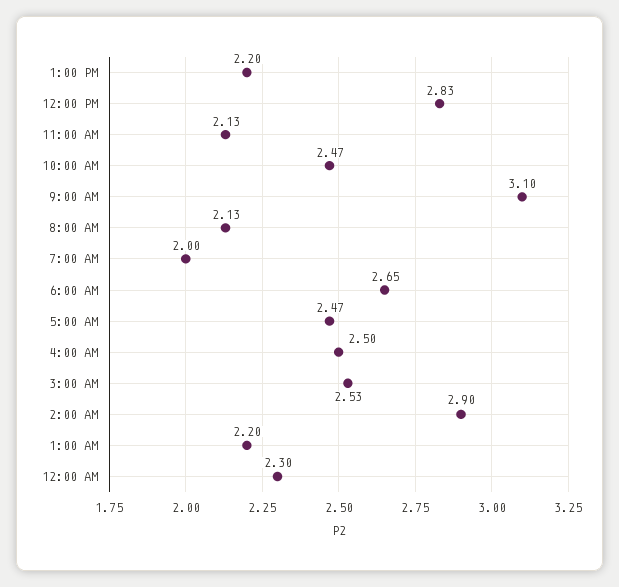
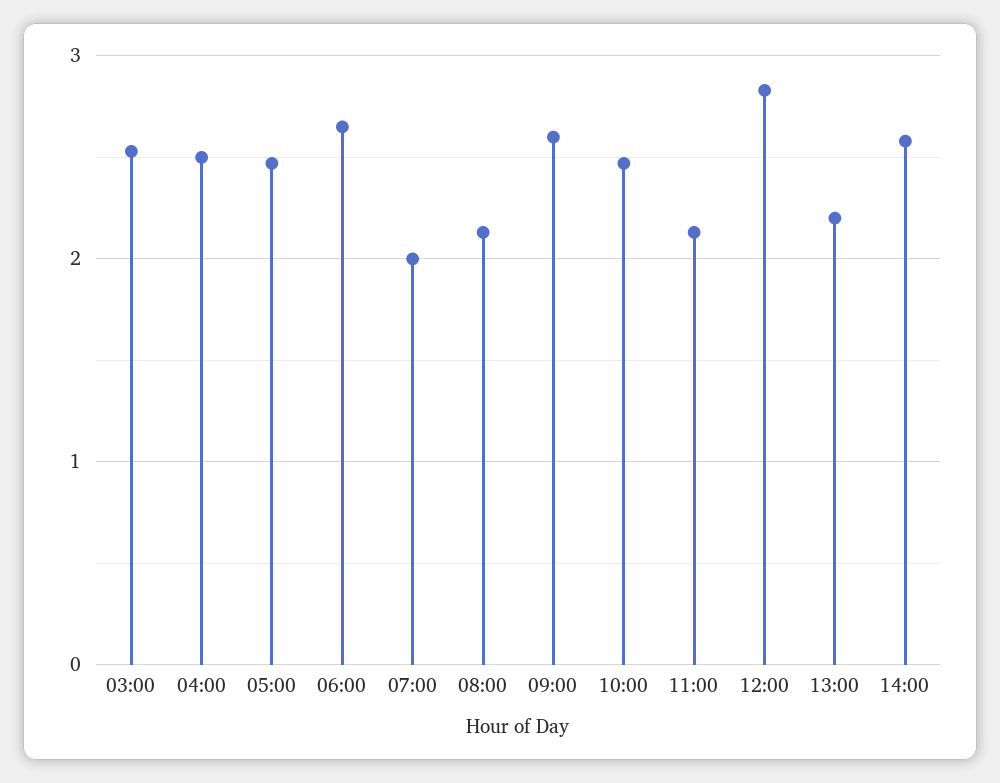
9:00 AM: 3.1 -> 2.6
2:00 AM: 2.9 -> none
1:00 AM: 2.2 -> none
12:00 AM: 2.3 -> none
14:00: none -> 2.6

